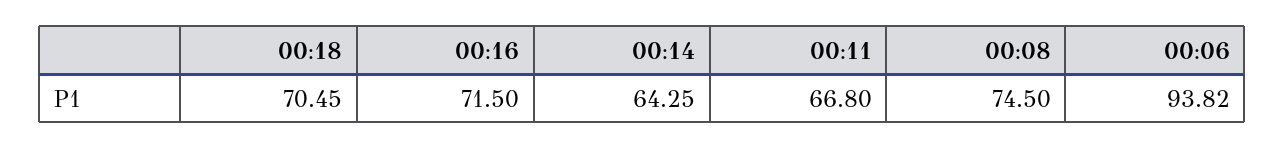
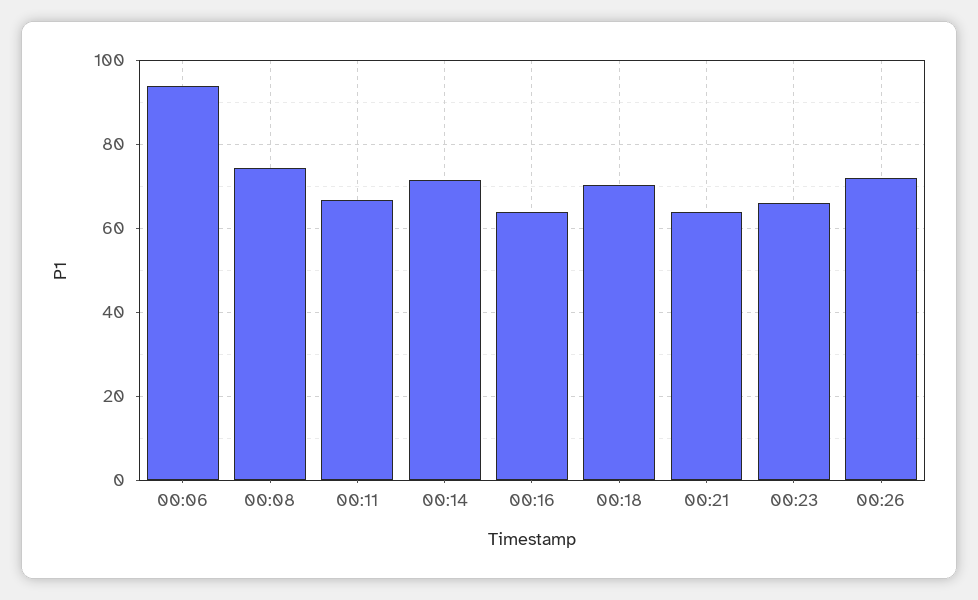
00:16: 71.5 -> 64
00:14: 64.25 -> 72
00:21: none -> 64
00:23: none -> 66
00:26: none -> 72

